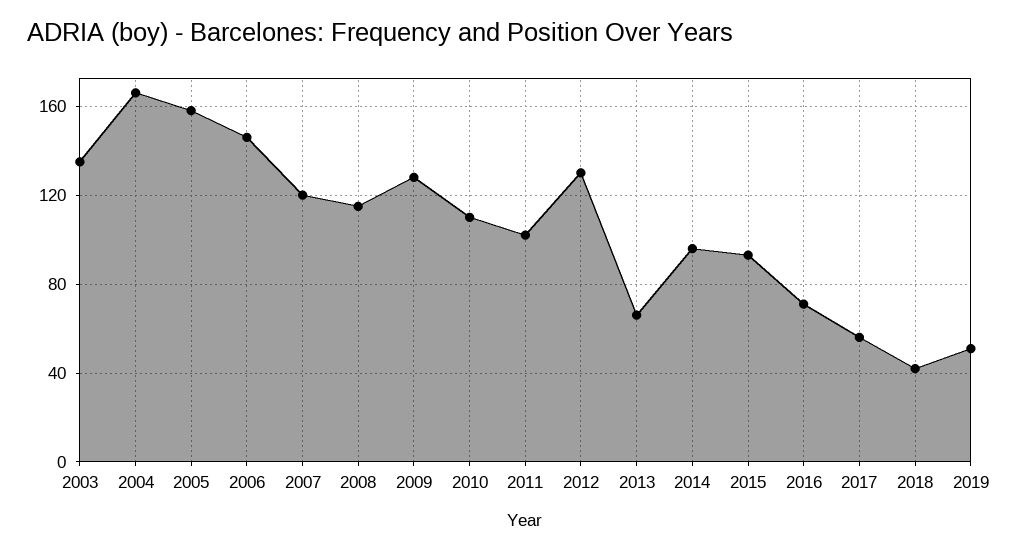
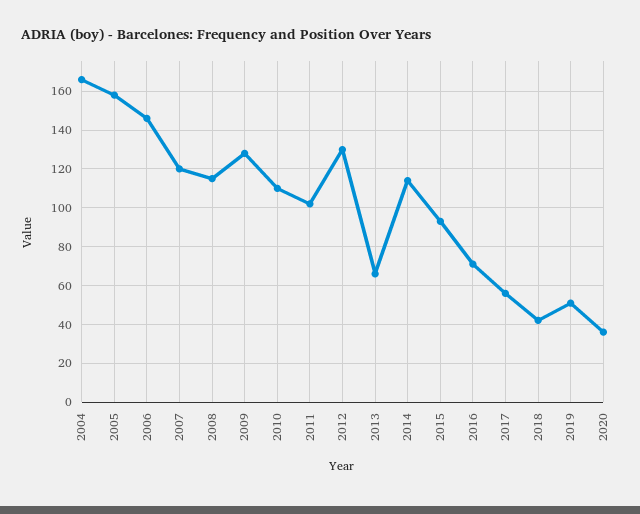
2003: 135 -> none
2014: 95 -> 115
2020: none -> 35

